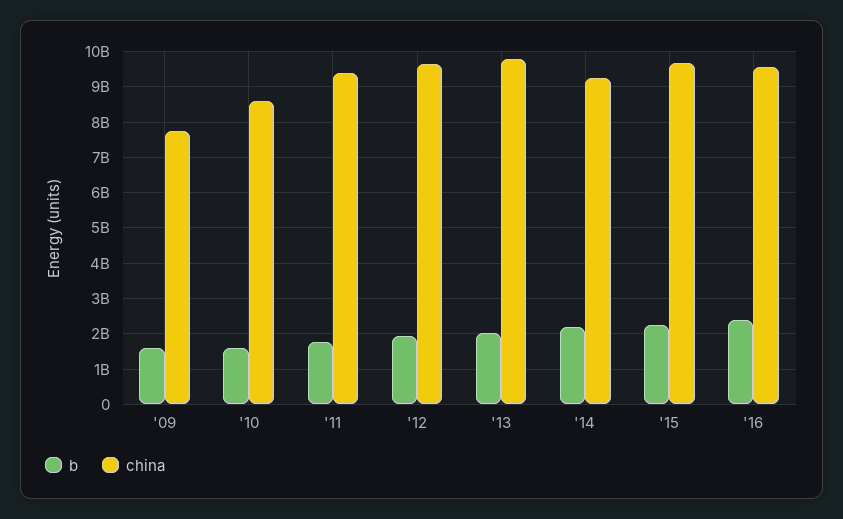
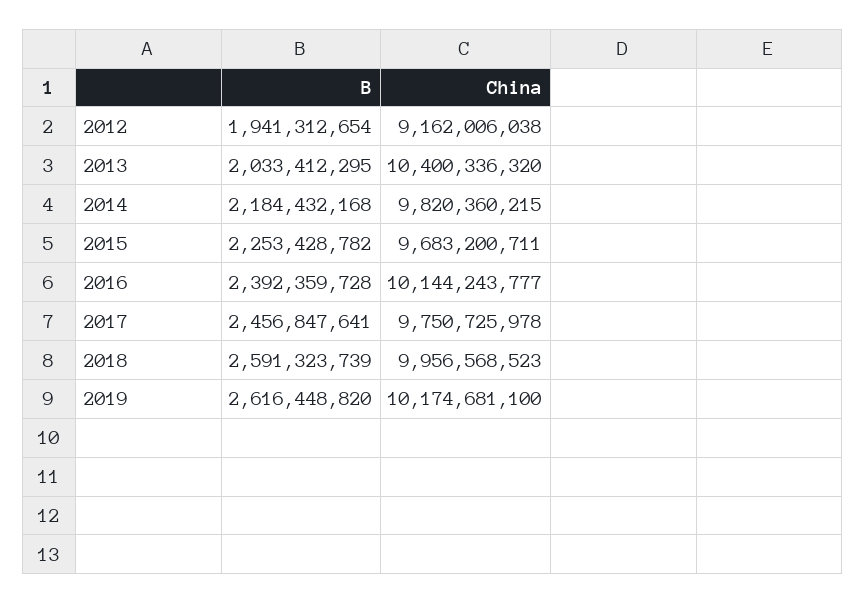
b, '09: 1600000000 -> none
china, '09: 7800000000 -> none
b, '10: 1600000000 -> none
china, '10: 8600000000 -> none
b, '11: 1800000000 -> none
china, '11: 9400000000 -> none
china, '12: 9600000000 -> 9162006038
china, '13: 9800000000 -> 10400336320
china, '14: 9200000000 -> 9820360215
china, '16: 9600000000 -> 10144243777
b, 2017: none -> 2456847641
china, 2017: none -> 9750725978
b, 2018: none -> 2591323739
china, 2018: none -> 9956568523
b, 2019: none -> 2616448820
china, 2019: none -> 10174681100

